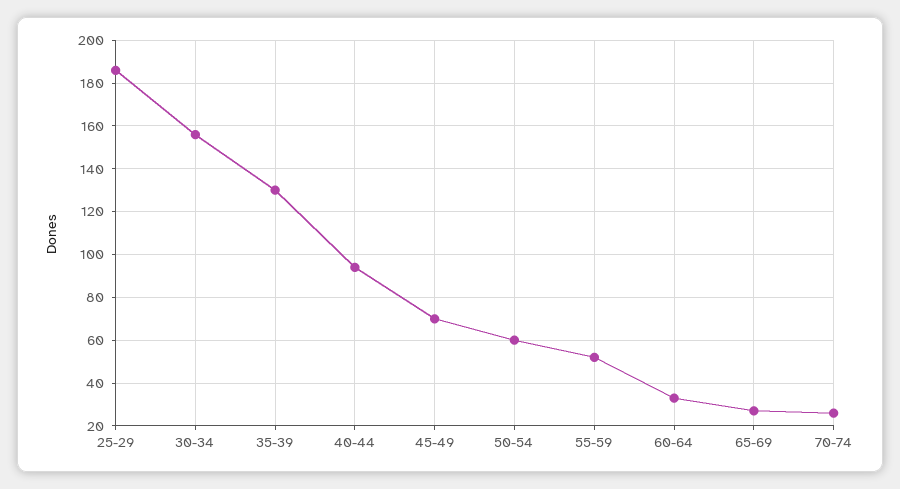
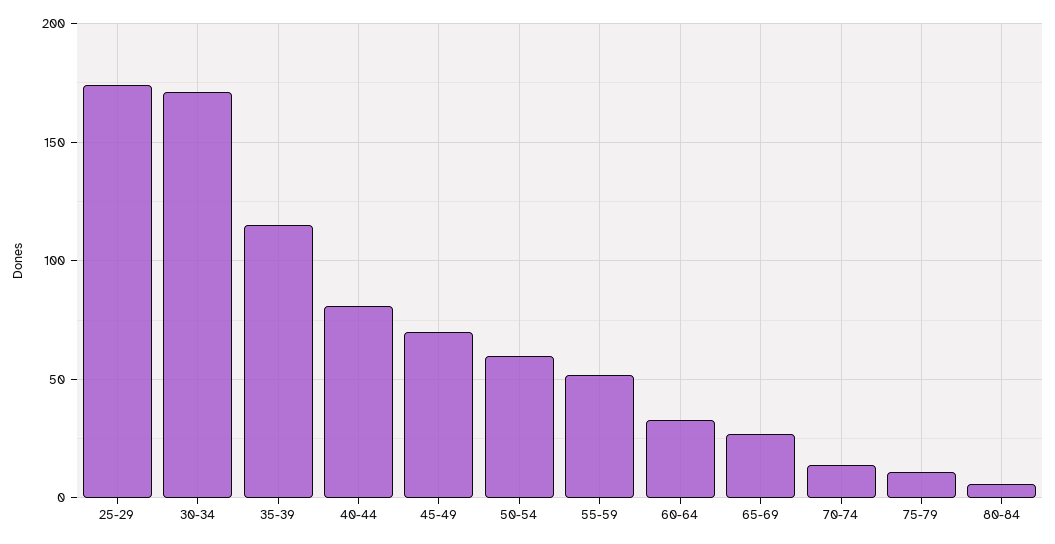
25-29: 185 -> 175
30-34: 155 -> 170
35-39: 130 -> 115
40-44: 95 -> 80
70-74: 25 -> 15
75-79: none -> 10
80-84: none -> 5

